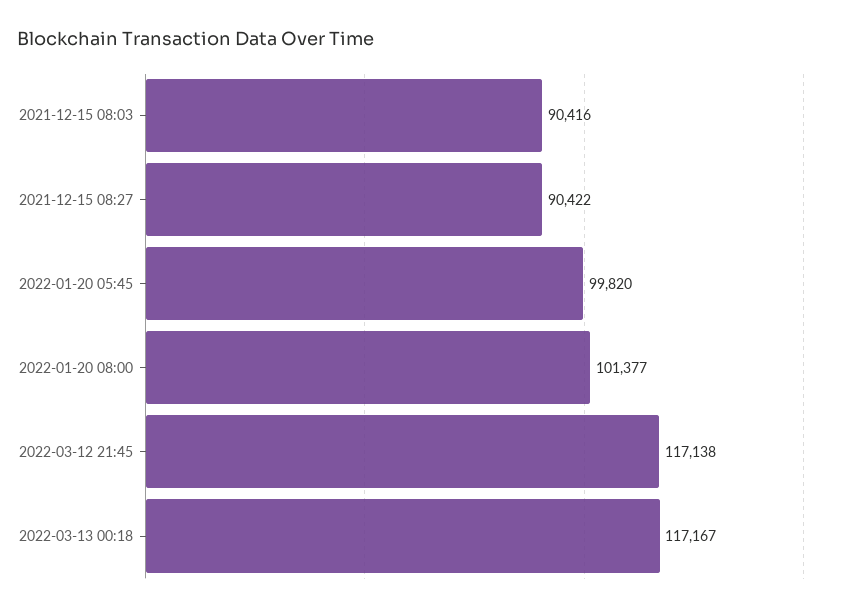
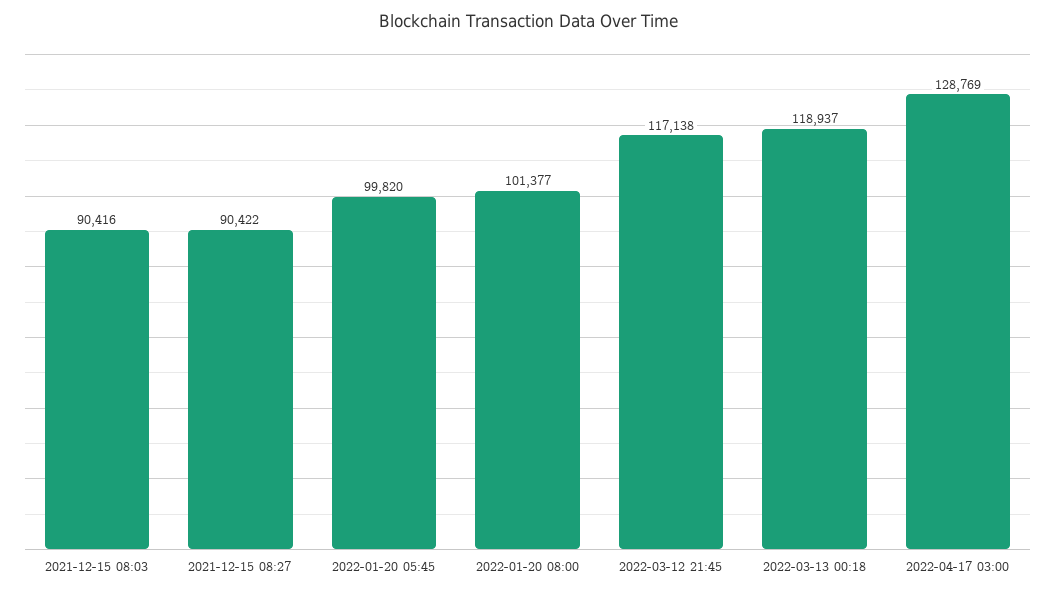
2022-03-13 00:18: 117167 -> 118937
2022-04-17 03:00: none -> 128769

